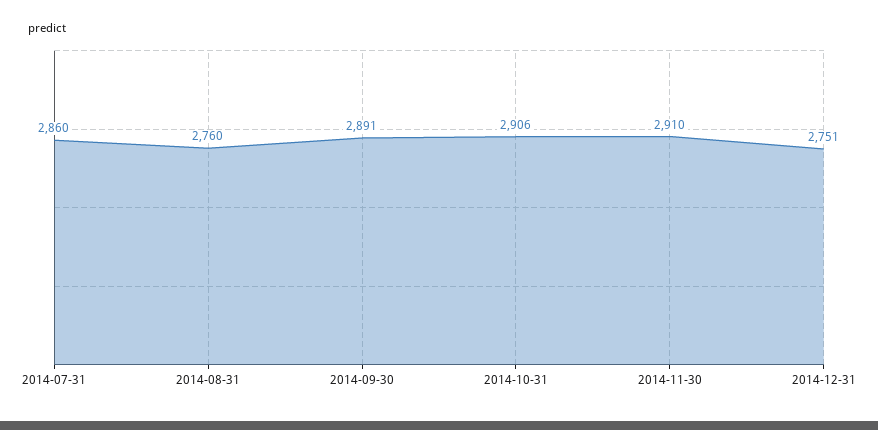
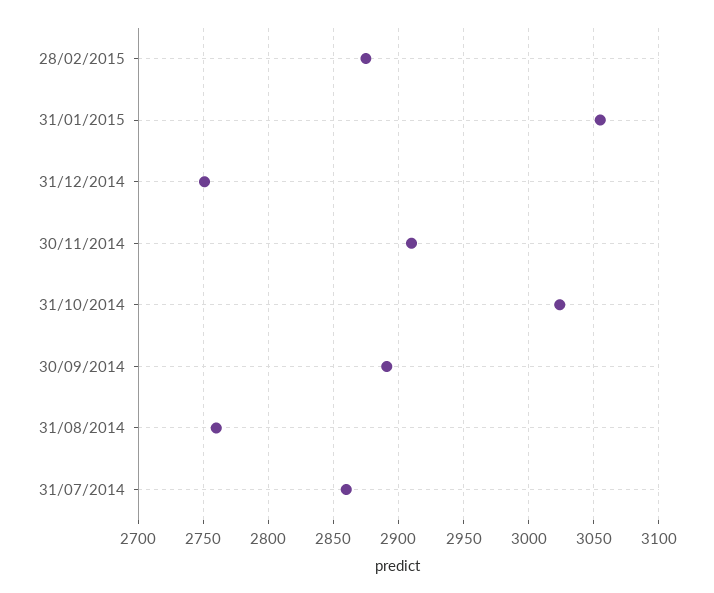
2014-10-31: 2906 -> 3025
28/02/2015: none -> 2875
31/01/2015: none -> 3055

